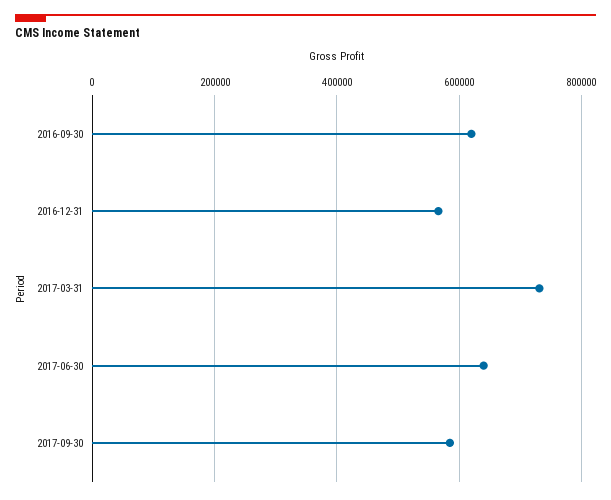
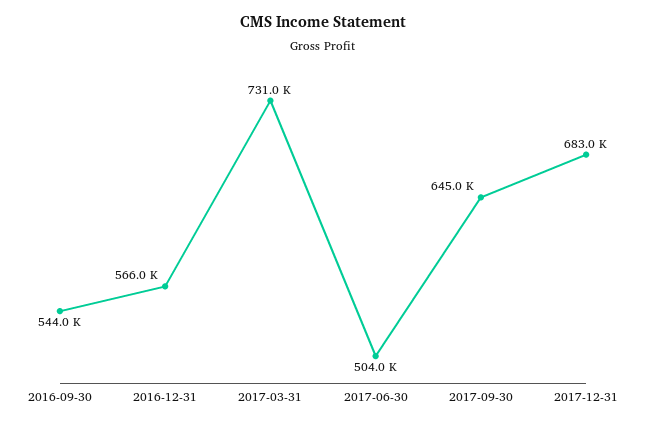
2016-09-30: 620000 -> 544000
2017-06-30: 640000 -> 504000
2017-09-30: 580000 -> 645000
2017-12-31: none -> 683000

